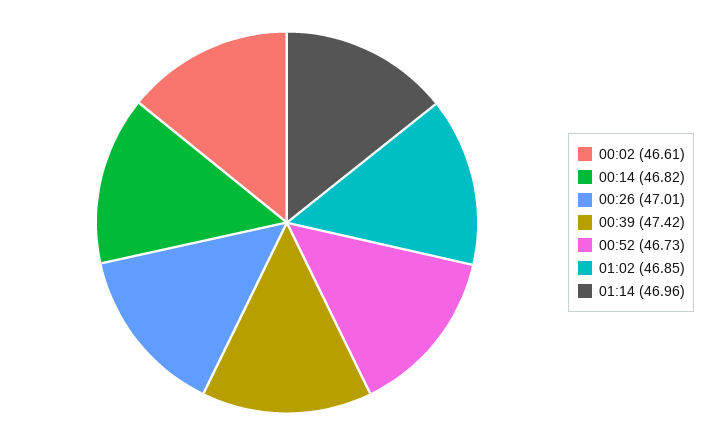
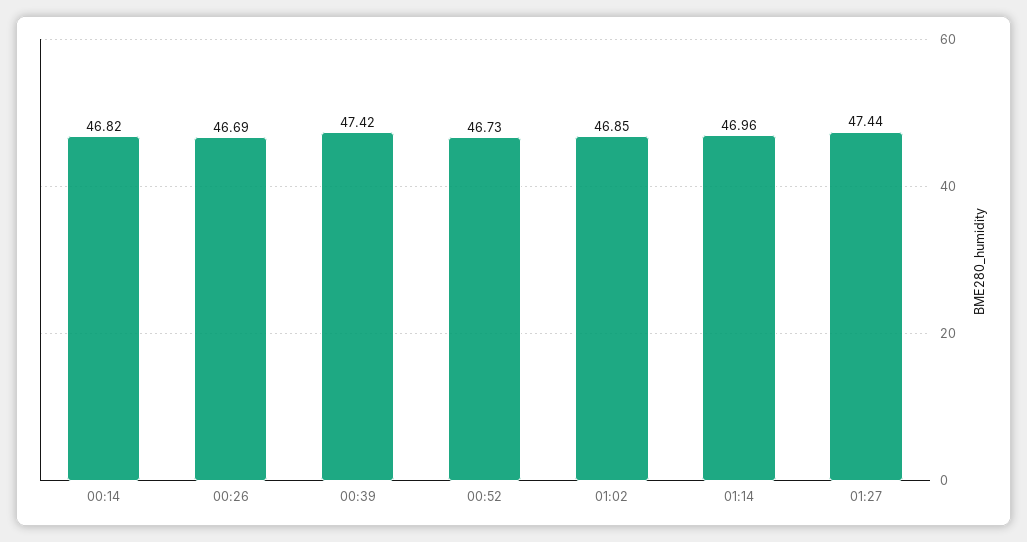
00:02: 46.61 -> none
00:26: 47.01 -> 46.69
01:27: none -> 47.44

